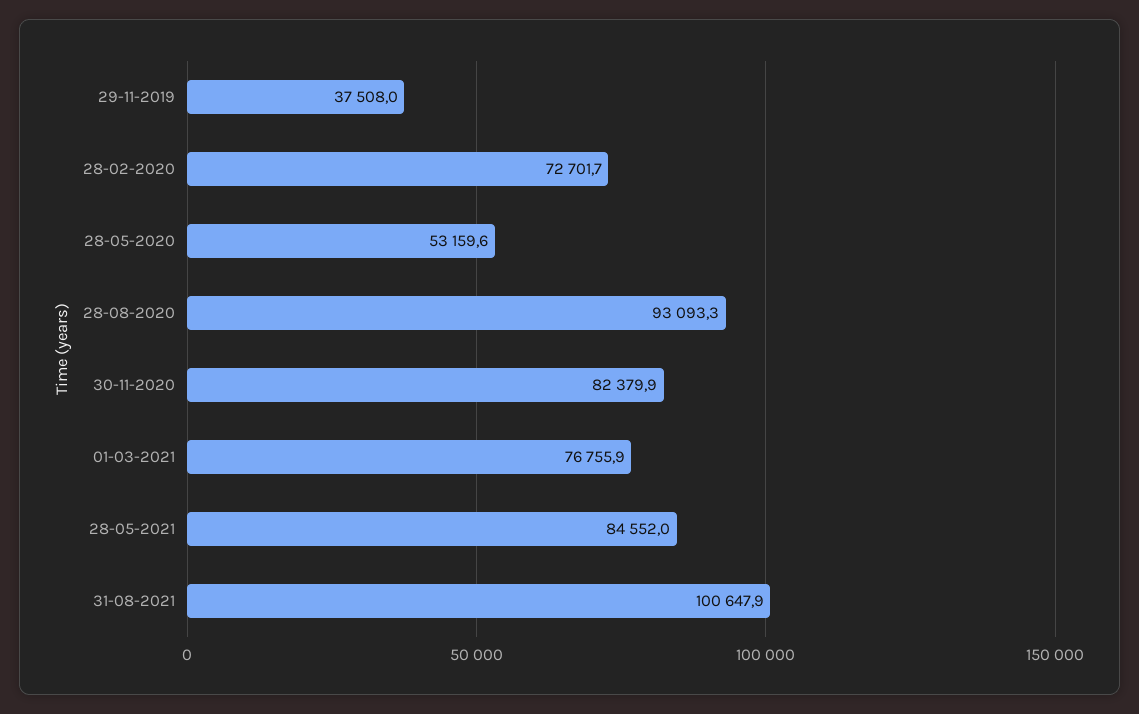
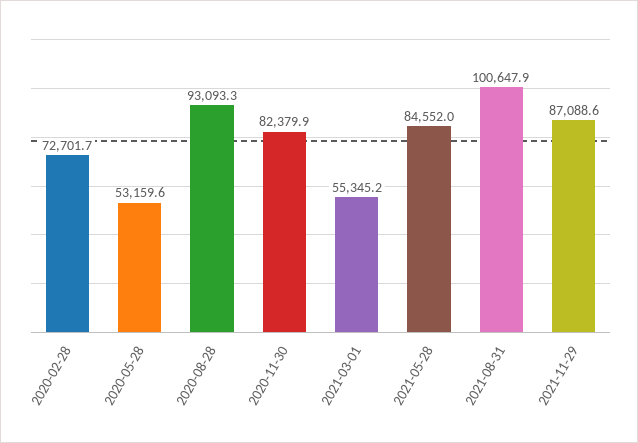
29-11-2019: 37508 -> none
01-03-2021: 76755.9 -> 55345.2
2021-11-29: none -> 87088.6

